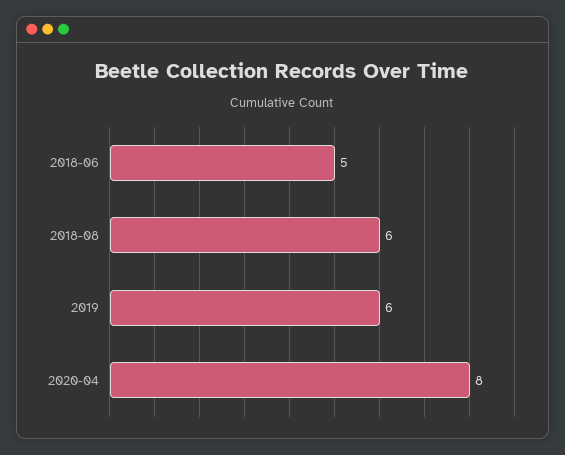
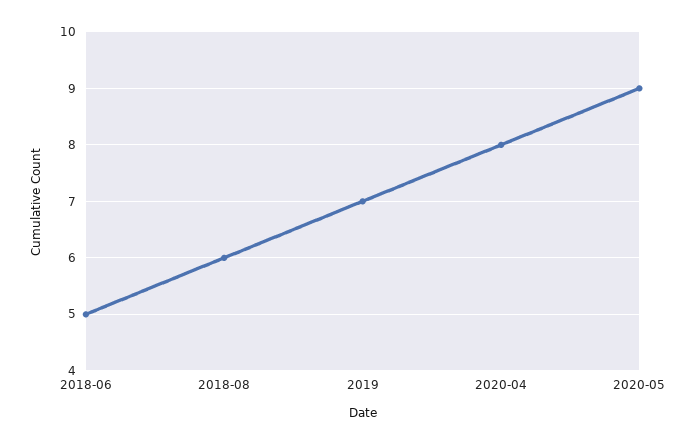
2019: 6 -> 7
2020-05: none -> 9

